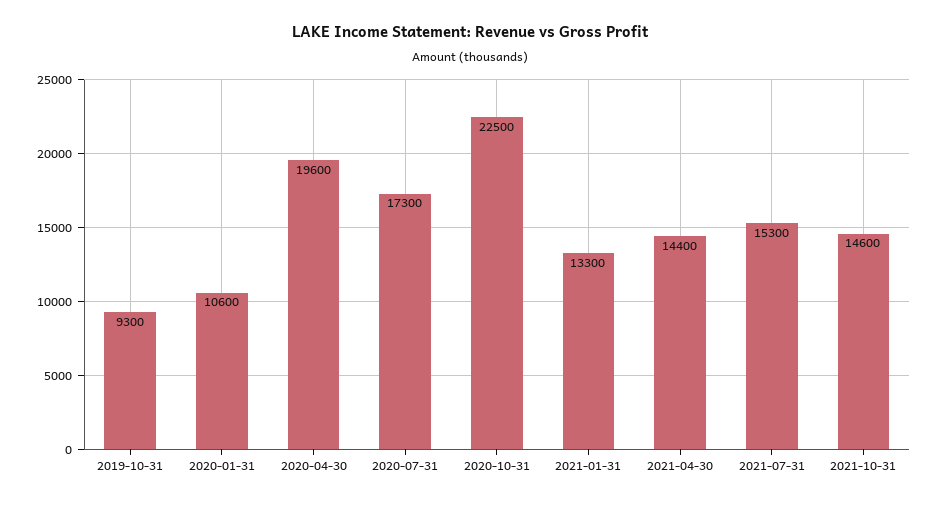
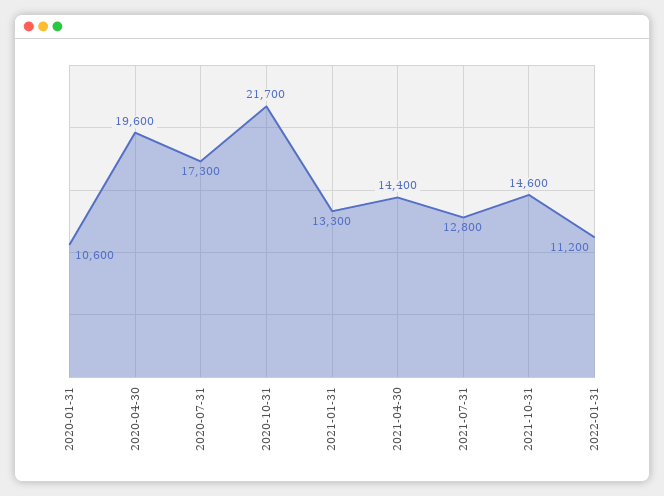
2019-10-31: 9300 -> none
2020-10-31: 22500 -> 21700
2021-07-31: 15300 -> 12800
2022-01-31: none -> 11200

